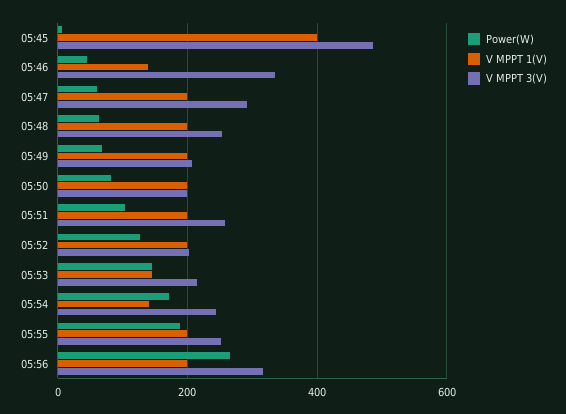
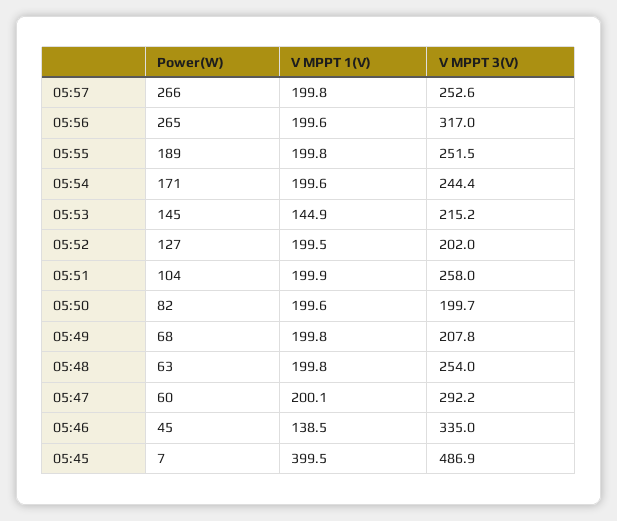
V MPPT 1(V), 05:54: 140 -> 199.6
Power(W), 05:57: none -> 266
V MPPT 1(V), 05:57: none -> 199.8
V MPPT 3(V), 05:57: none -> 252.6

